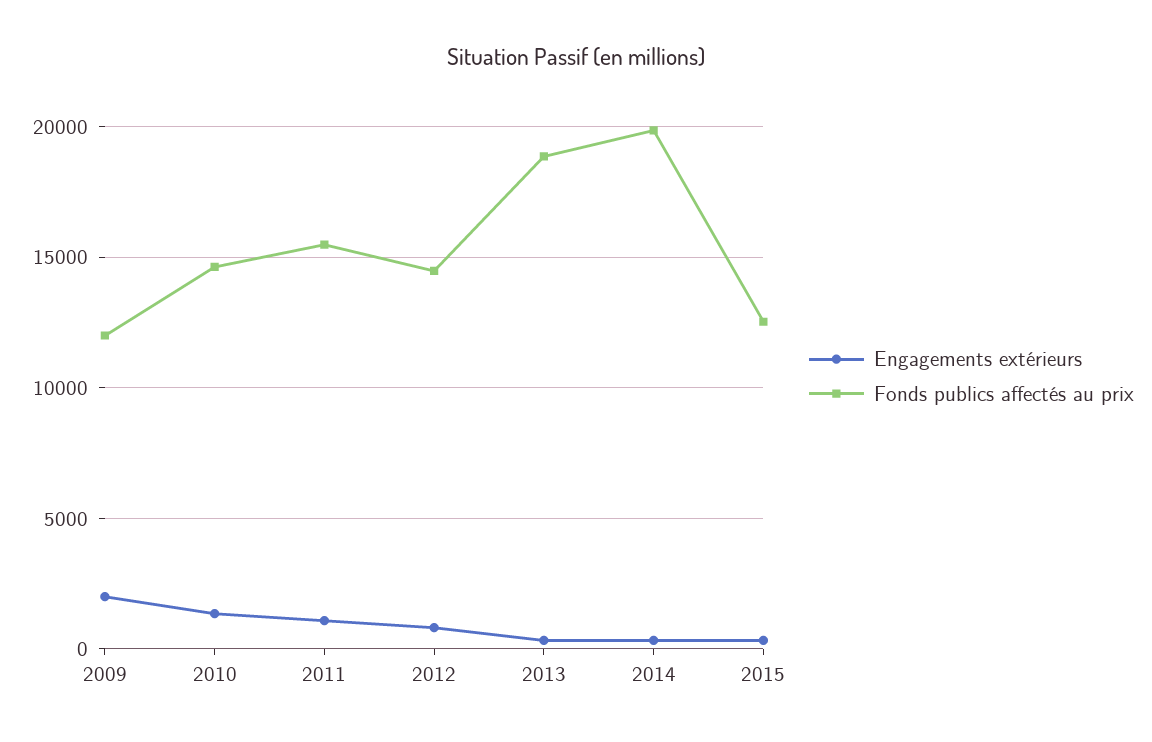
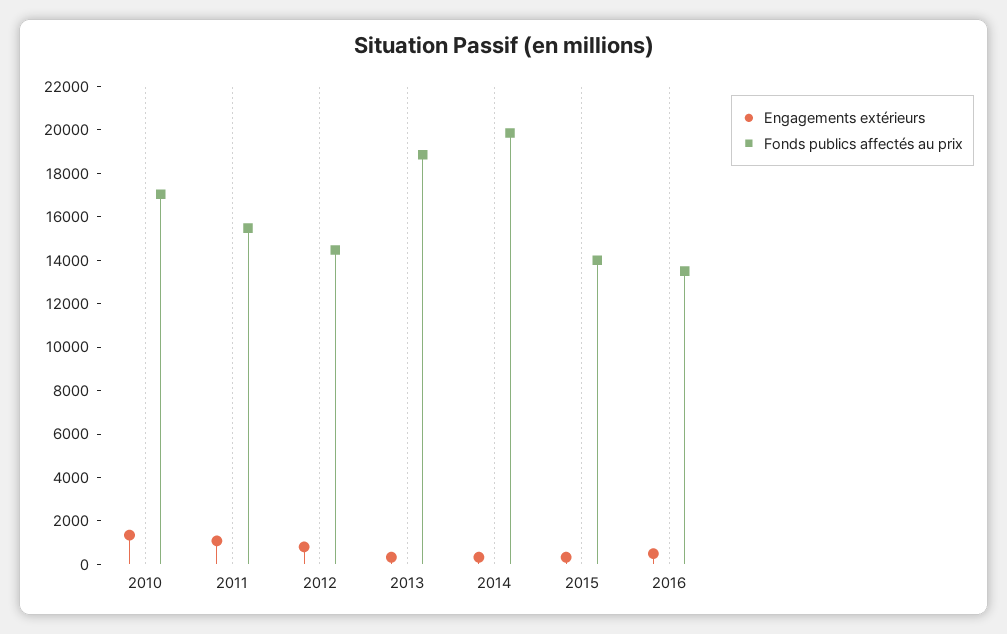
Engagements extérieurs, 2009: 2000 -> none
Fonds publics affectés au prix, 2009: 12000 -> none
Fonds publics affectés au prix, 2010: 14500 -> 17000
Fonds publics affectés au prix, 2015: 12500 -> 14000
Engagements extérieurs, 2016: none -> 500
Fonds publics affectés au prix, 2016: none -> 13500

